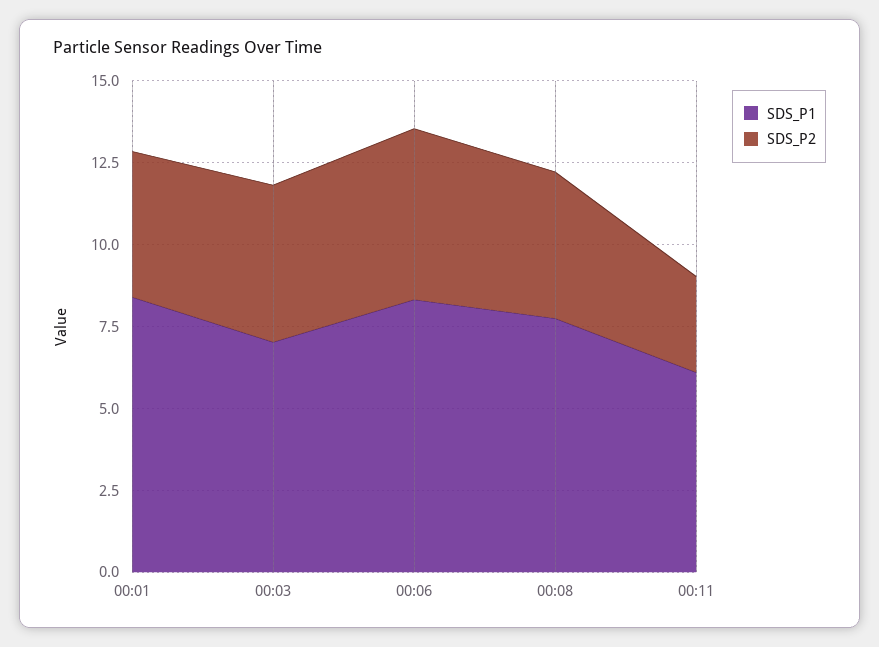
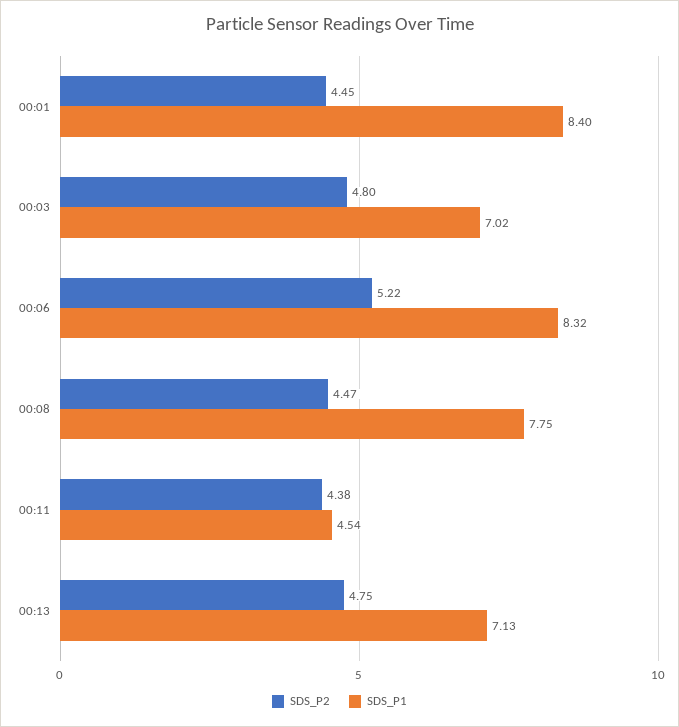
SDS_P1, 00:11: 6 -> 4.54
SDS_P2, 00:11: 3 -> 4.38
SDS_P2, 00:13: none -> 4.75
SDS_P1, 00:13: none -> 7.13

